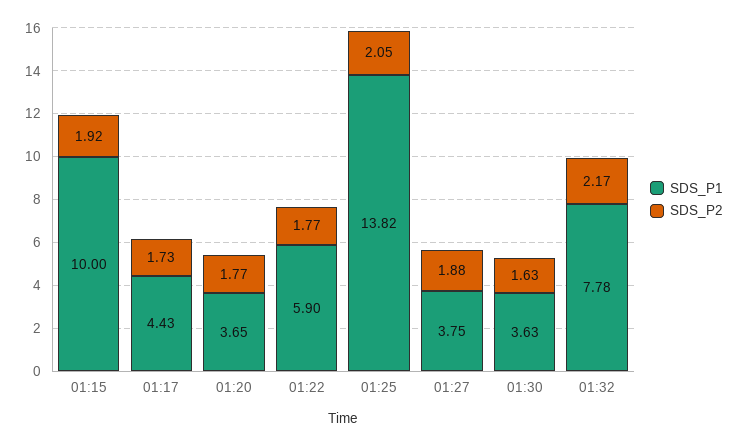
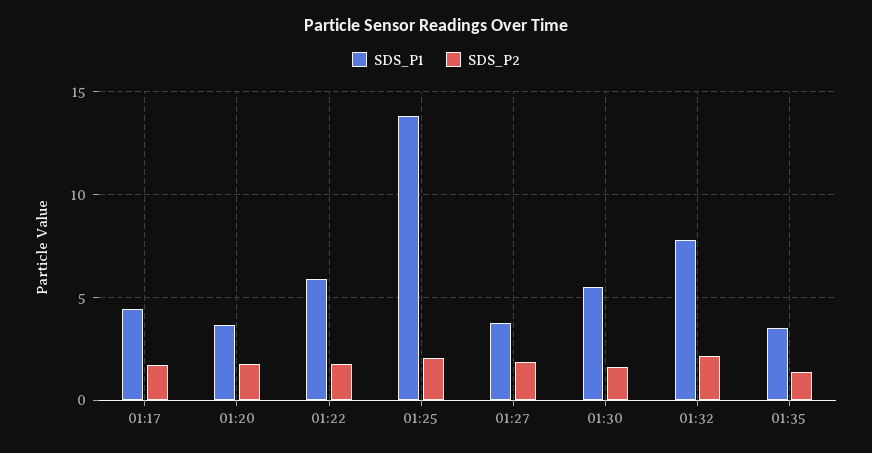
SDS_P1, 01:15: 10 -> none
SDS_P2, 01:15: 1.92 -> none
SDS_P1, 01:30: 3.63 -> 5.5
SDS_P1, 01:35: none -> 3.5
SDS_P2, 01:35: none -> 1.5

